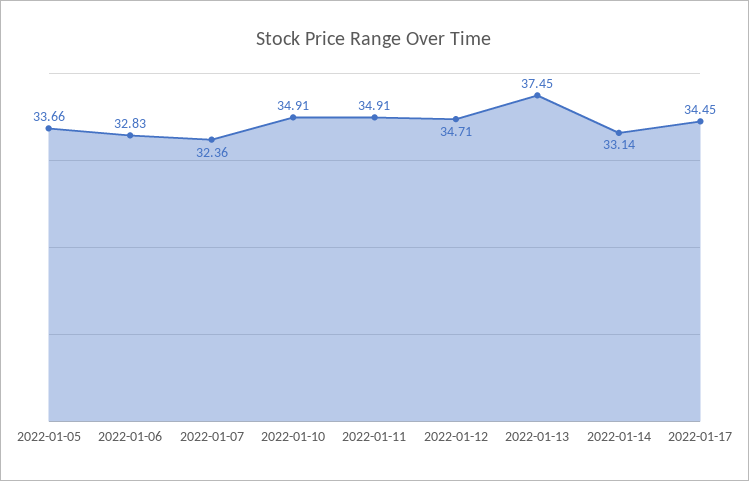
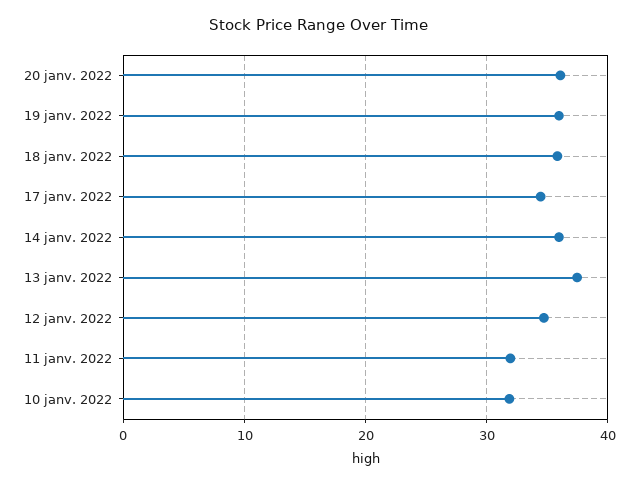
2022-01-05: 33.66 -> none
2022-01-06: 32.83 -> none
2022-01-07: 32.36 -> none
2022-01-10: 34.91 -> 32
2022-01-11: 34.91 -> 32
2022-01-14: 33.14 -> 36
20 janv. 2022: none -> 36
19 janv. 2022: none -> 36
18 janv. 2022: none -> 36

